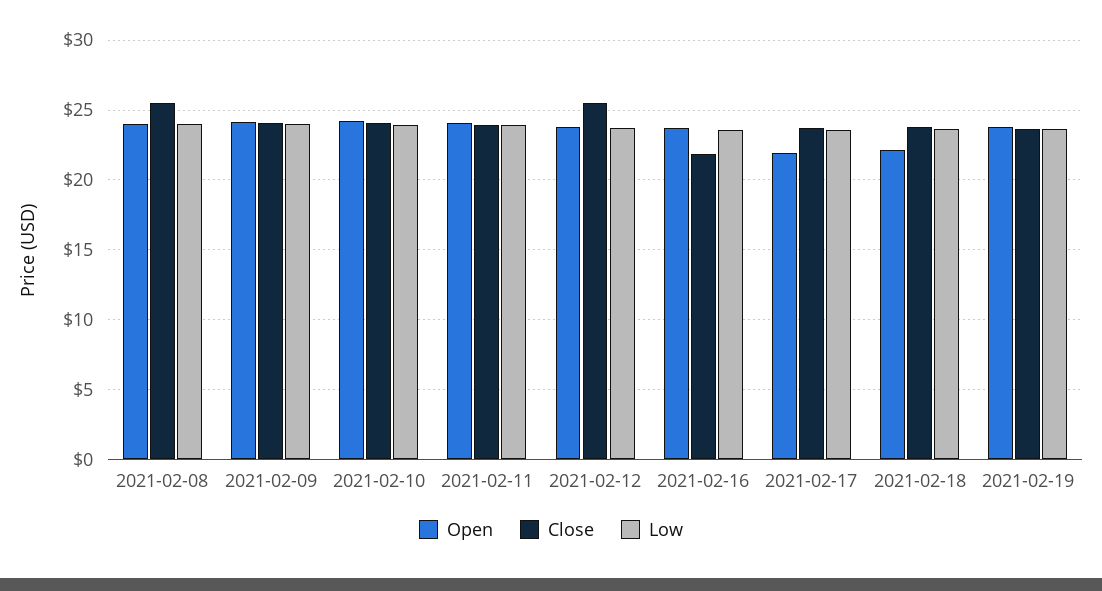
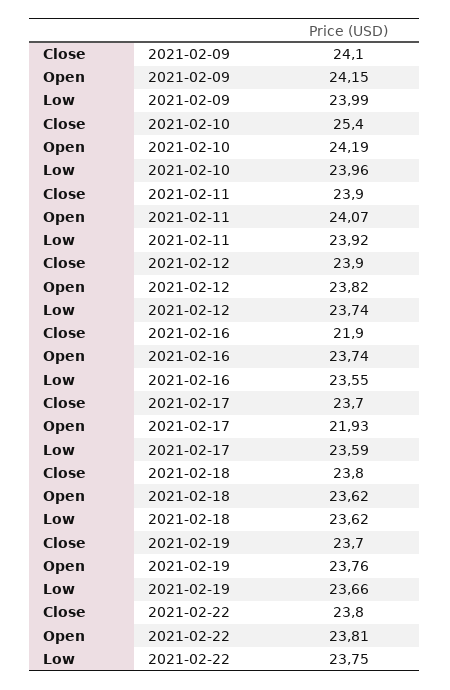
Open, 2021-02-08: 24 -> none
Close, 2021-02-08: 25.5 -> none
Low, 2021-02-08: 24 -> none
Close, 2021-02-10: 24 -> 25.4
Close, 2021-02-12: 25.5 -> 23.9
Open, 2021-02-18: 22 -> 23.62
Close, 2021-02-22: none -> 23.8
Open, 2021-02-22: none -> 23.81
Low, 2021-02-22: none -> 23.75

